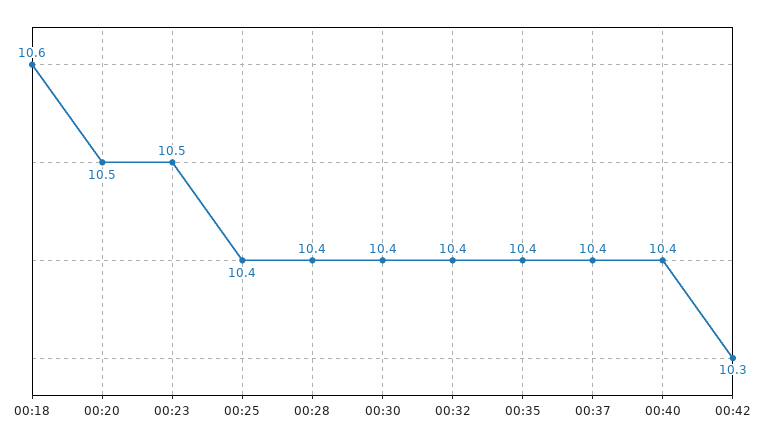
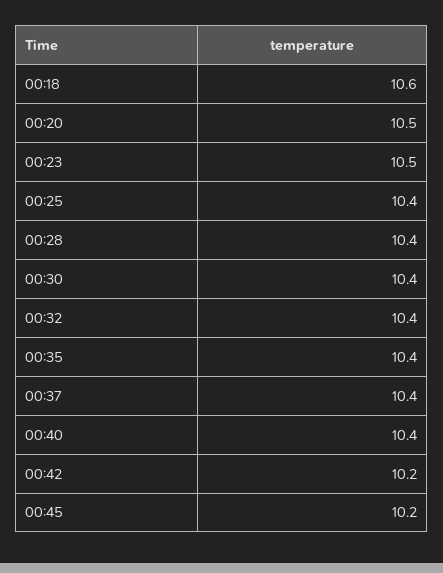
00:42: 10.3 -> 10.2
00:45: none -> 10.2

